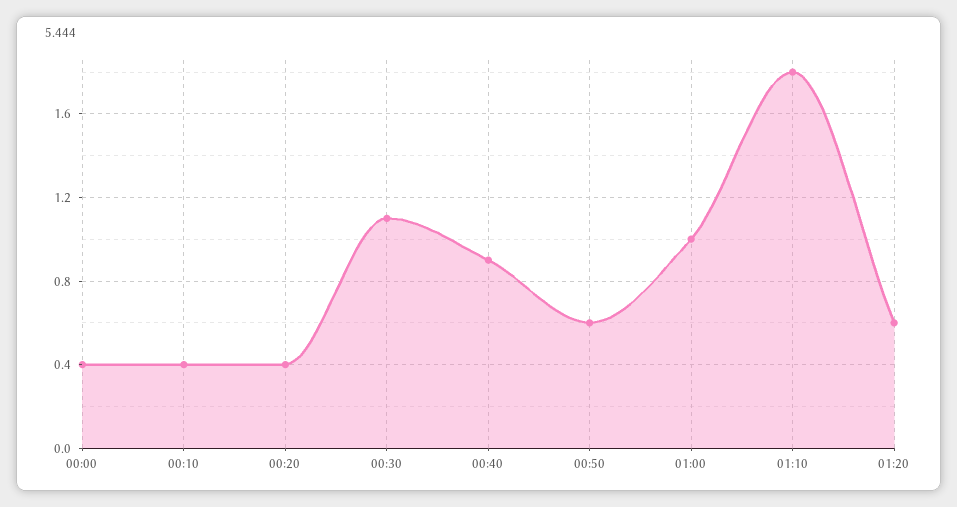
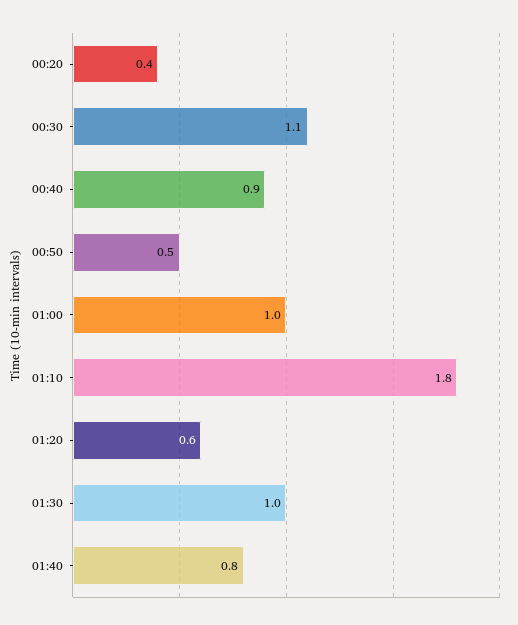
00:00: 0.4 -> none
00:10: 0.4 -> none
00:50: 0.6 -> 0.5
01:30: none -> 1
01:40: none -> 0.8

